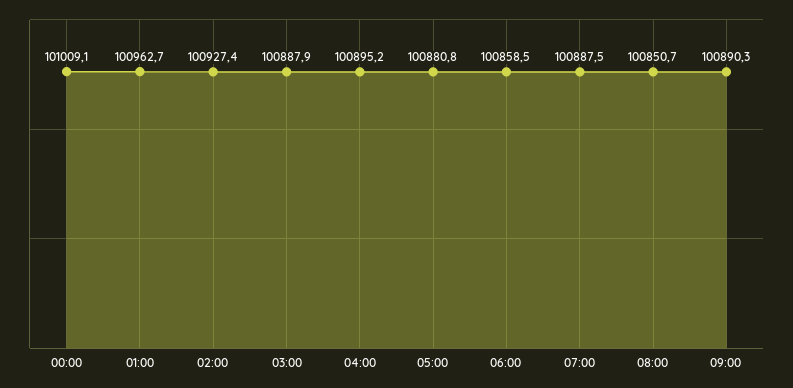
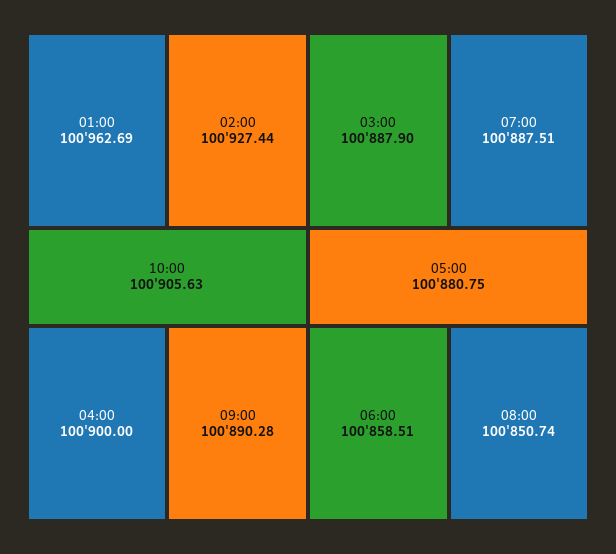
00:00: 101009.1 -> none
04:00: 100895.2 -> 100900
10:00: none -> 100905.63

